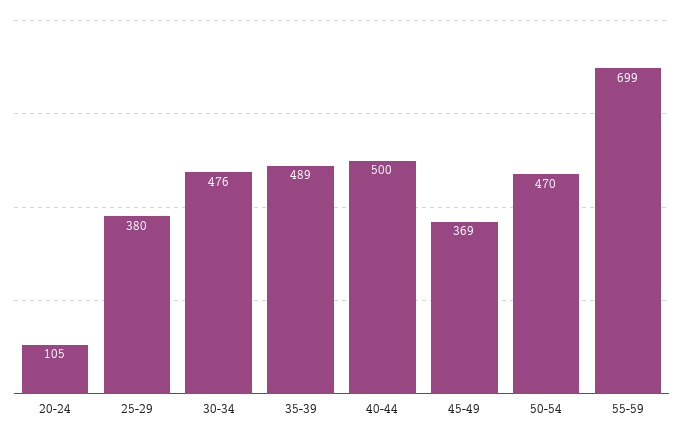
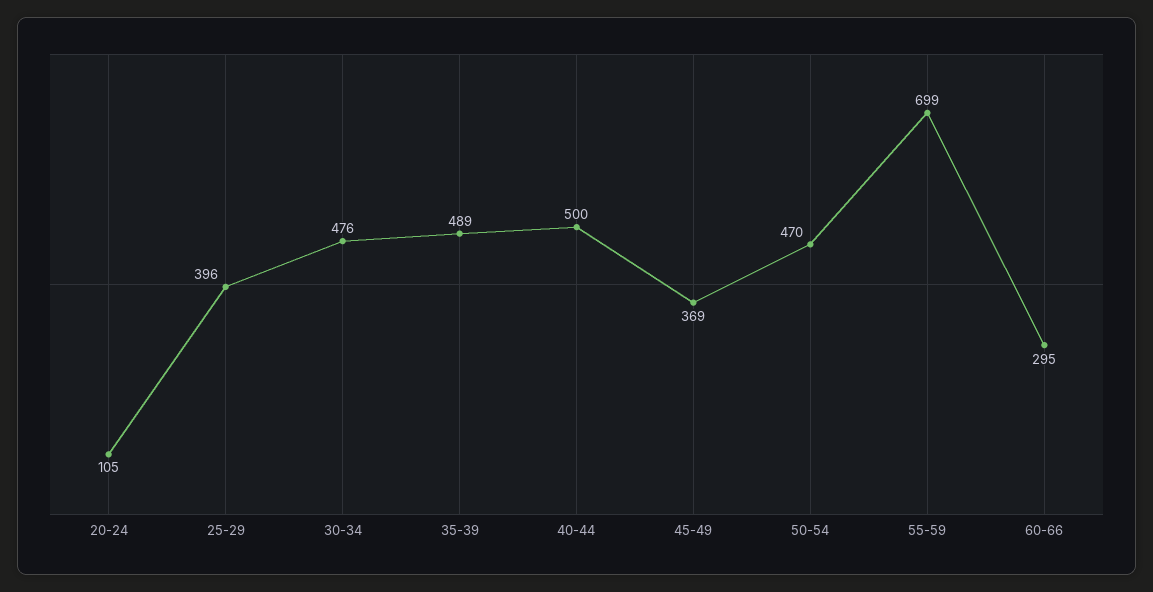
25-29: 380 -> 396
60-66: none -> 295

